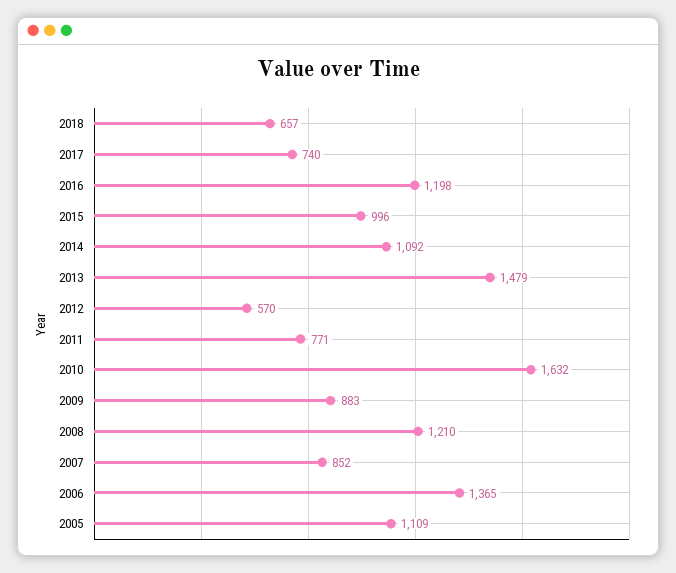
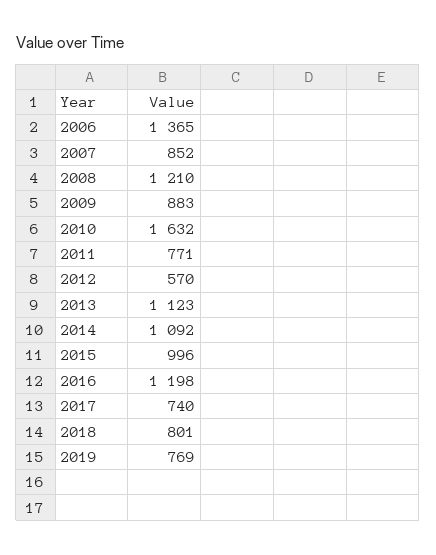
2018: 657 -> 801
2013: 1479 -> 1123
2005: 1109 -> none
2019: none -> 769

